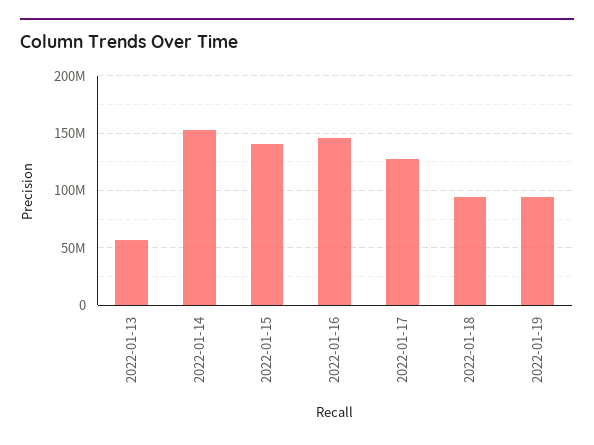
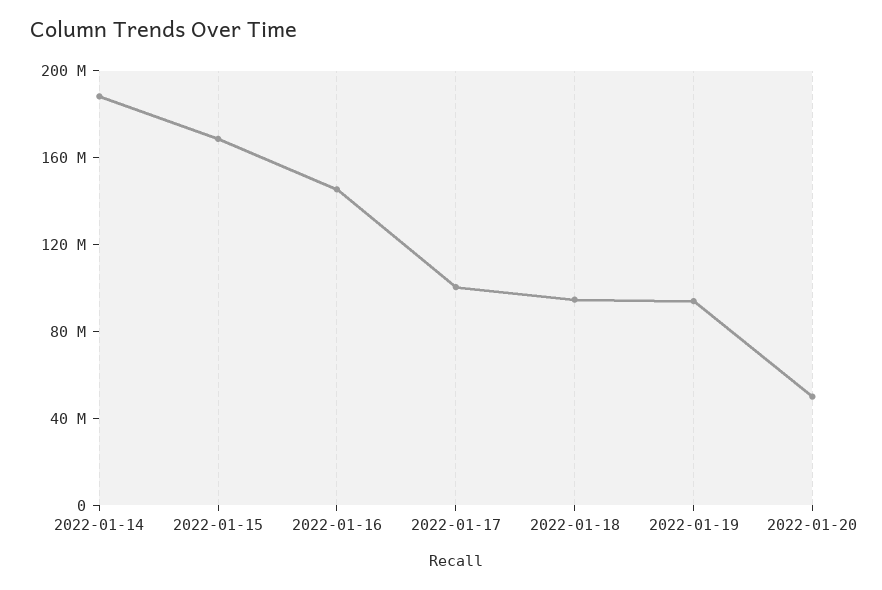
2022-01-13: 60000000 -> none
2022-01-14: 150000000 -> 190000000
2022-01-15: 140000000 -> 170000000
2022-01-17: 130000000 -> 100000000
2022-01-20: none -> 50000000

